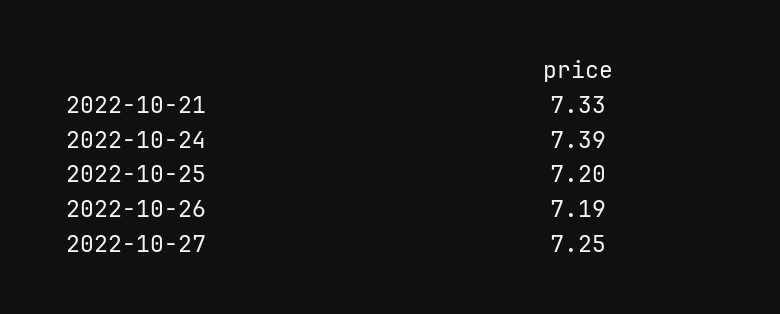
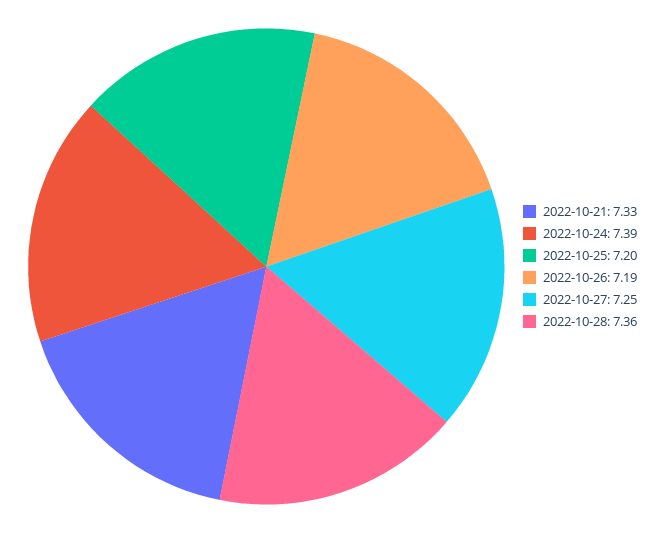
2022-10-28: none -> 7.36

